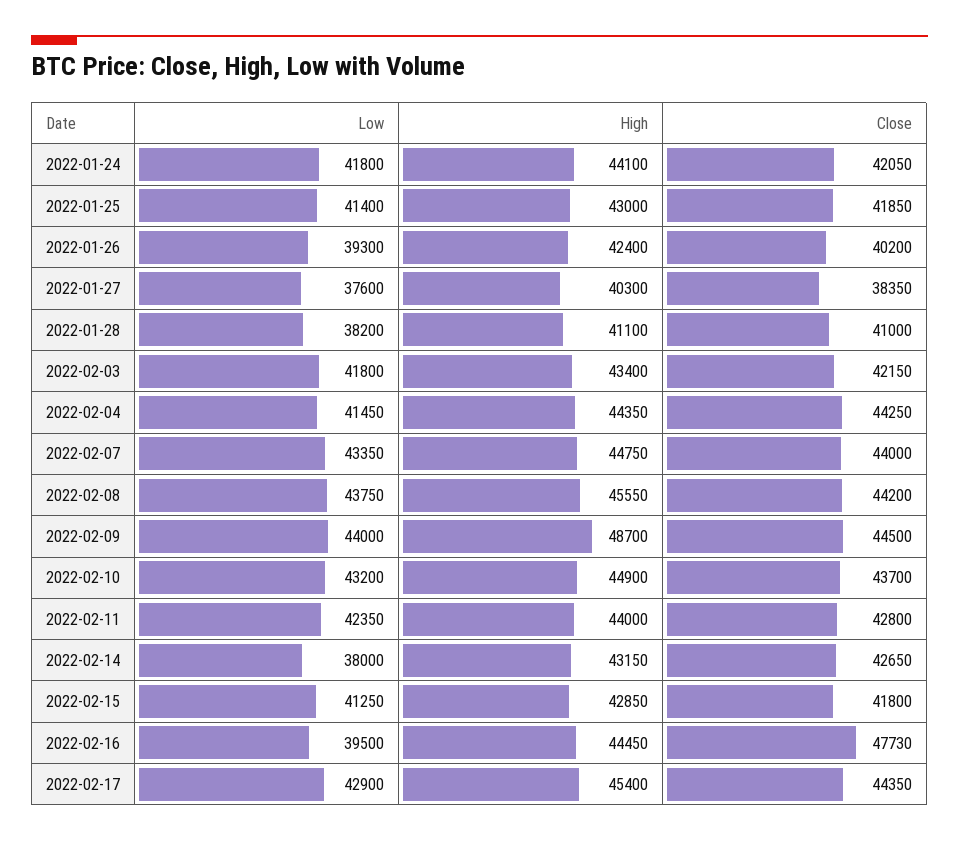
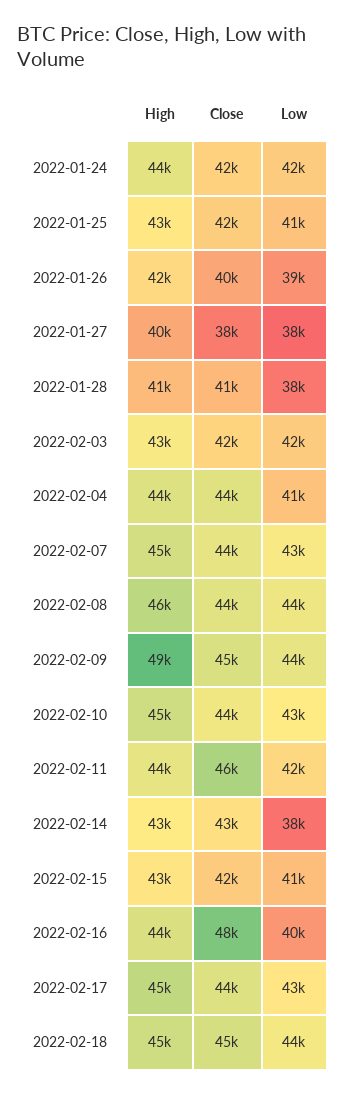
Close, 2022-02-11: 42800 -> 46000
High, 2022-02-18: none -> 45000
Close, 2022-02-18: none -> 45000
Low, 2022-02-18: none -> 44000

